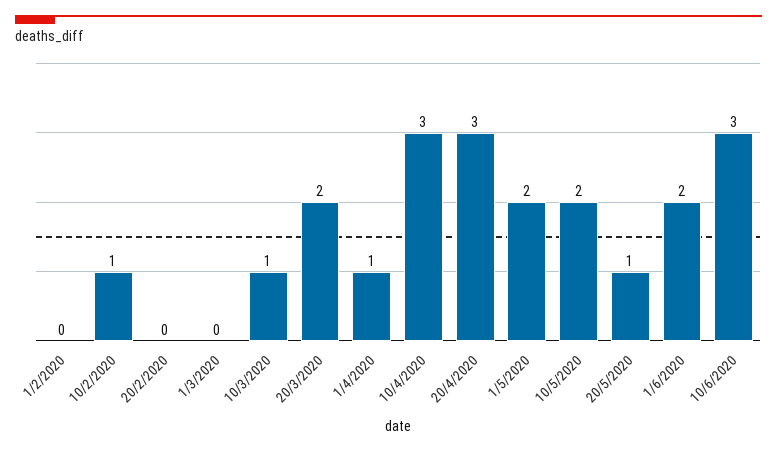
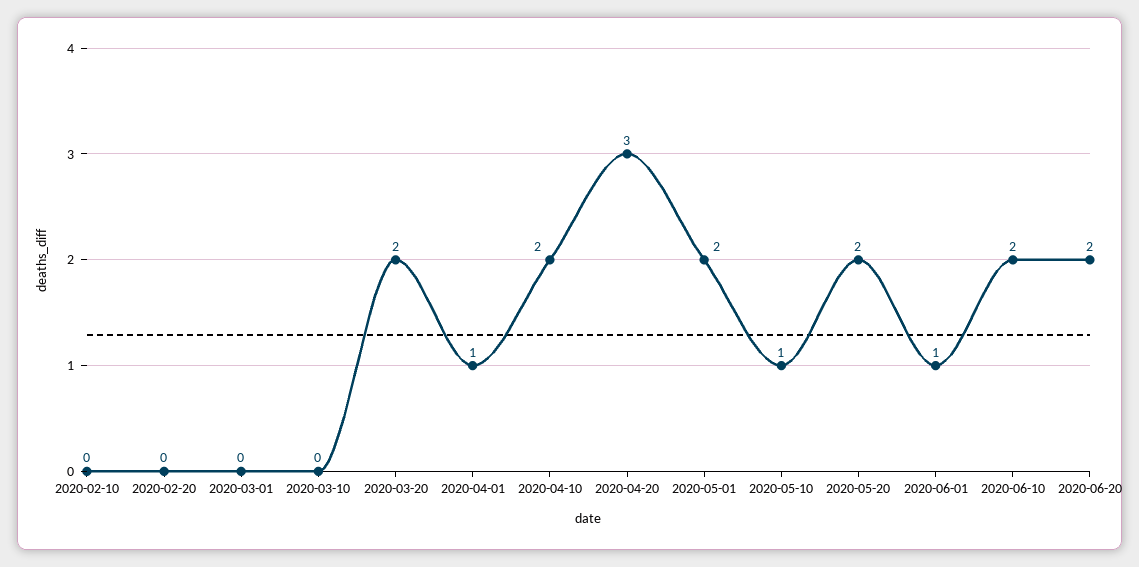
1/2/2020: 0 -> none
10/2/2020: 1 -> 0
10/3/2020: 1 -> 0
10/4/2020: 3 -> 2
10/5/2020: 2 -> 1
20/5/2020: 1 -> 2
1/6/2020: 2 -> 1
10/6/2020: 3 -> 2
2020-06-20: none -> 2

